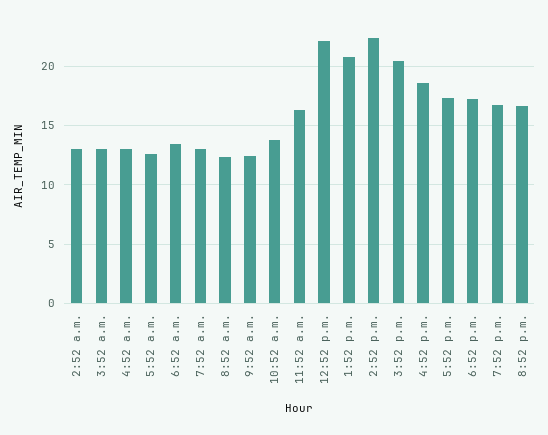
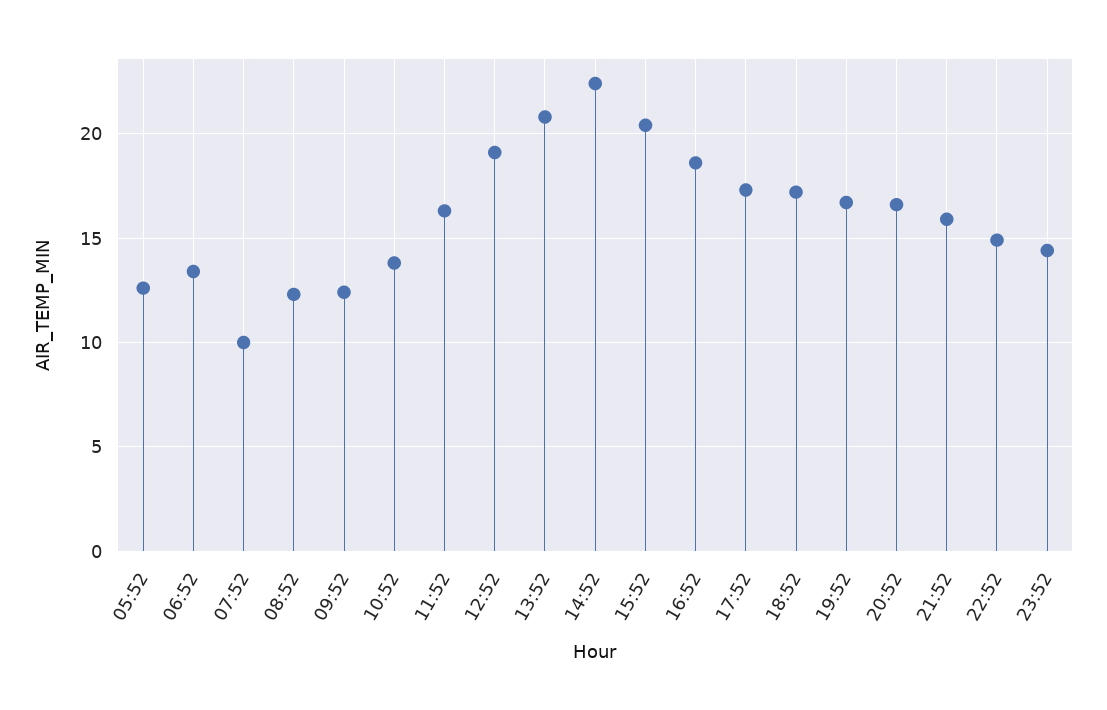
2:52 a.m.: 13 -> none
3:52 a.m.: 13 -> none
4:52 a.m.: 13 -> none
7:52 a.m.: 13 -> 10
12:52 p.m.: 22 -> 19
21:52: none -> 16
22:52: none -> 15
23:52: none -> 14.5

